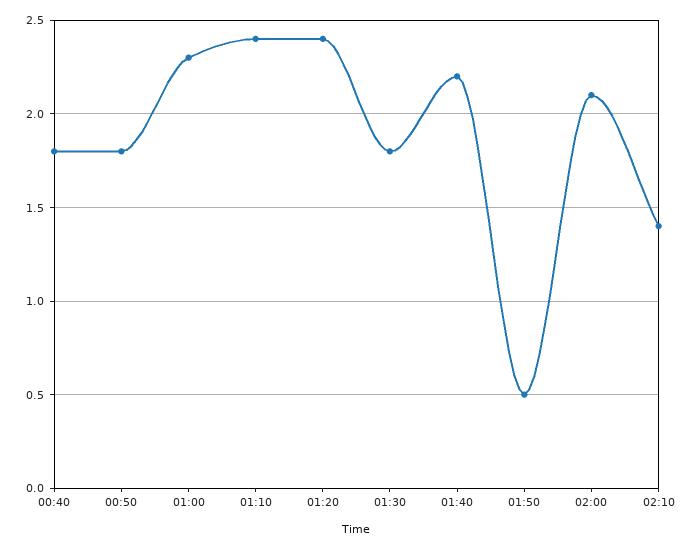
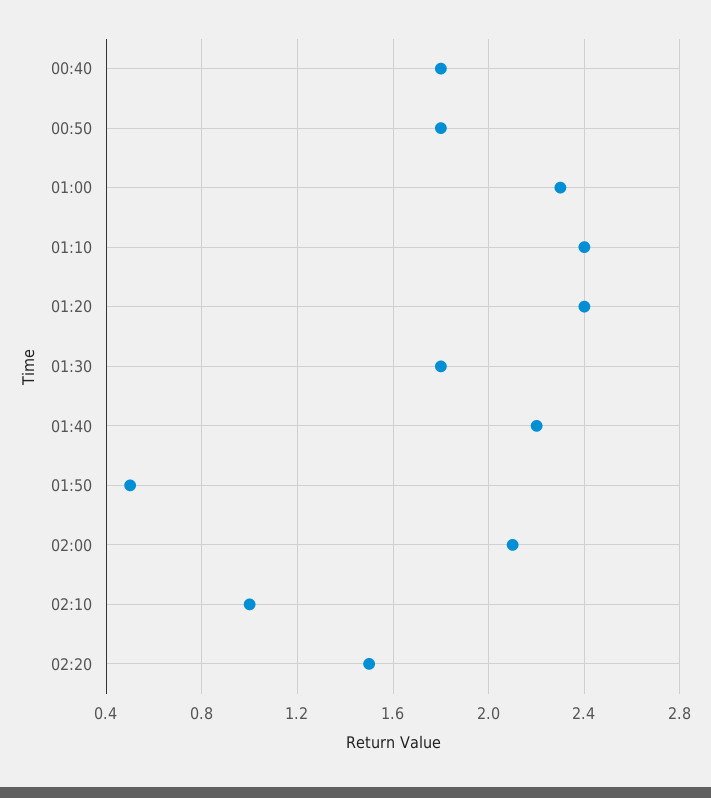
02:10: 1.4 -> 1
02:20: none -> 1.5

